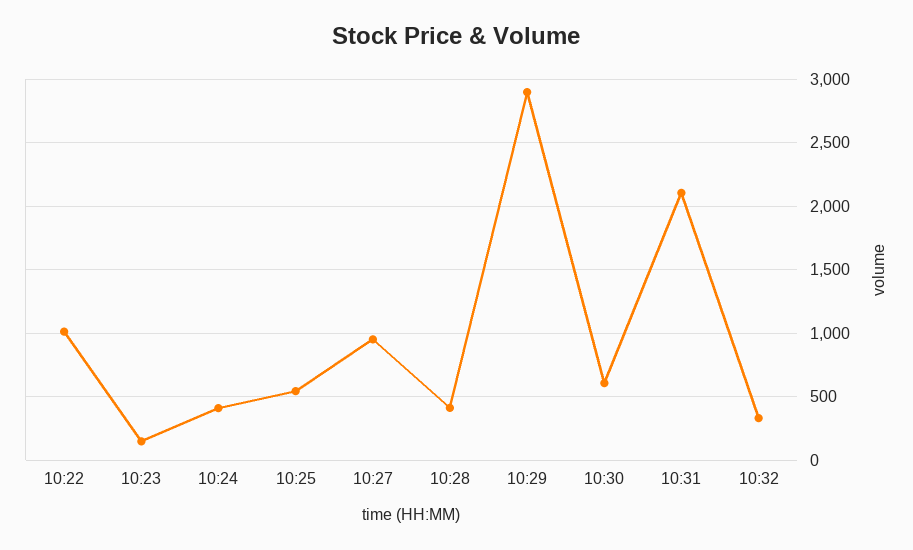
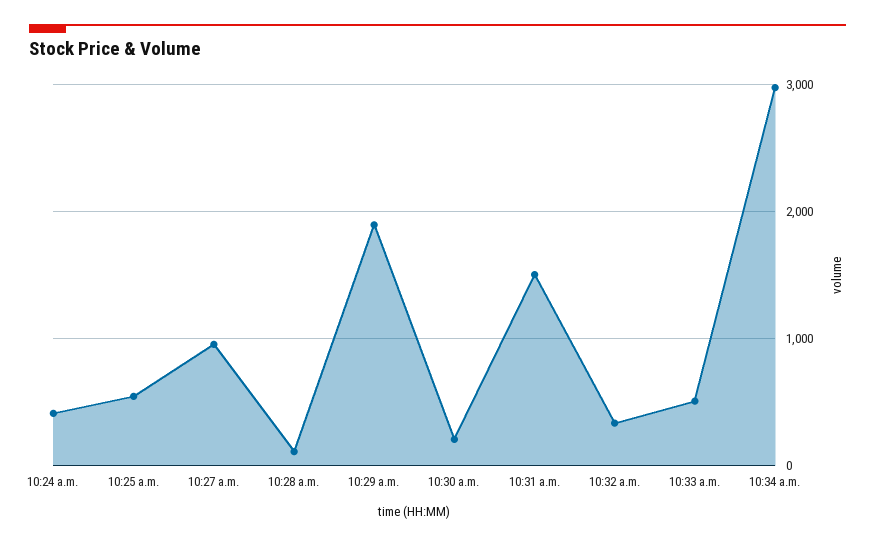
10:22: 1000 -> none
10:23: 150 -> none
10:28: 400 -> 100
10:29: 2900 -> 1900
10:30: 600 -> 200
10:31: 2100 -> 1500
10:33 a.m.: none -> 500
10:34 a.m.: none -> 3000

